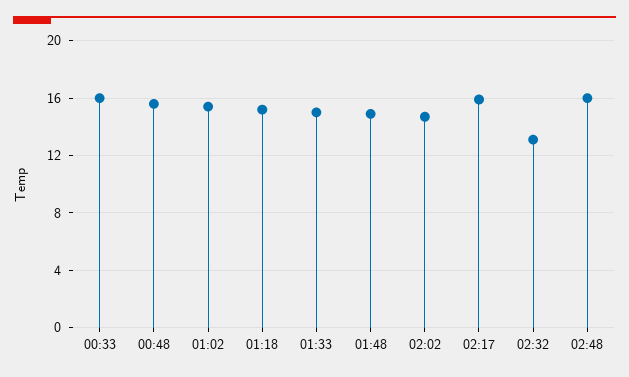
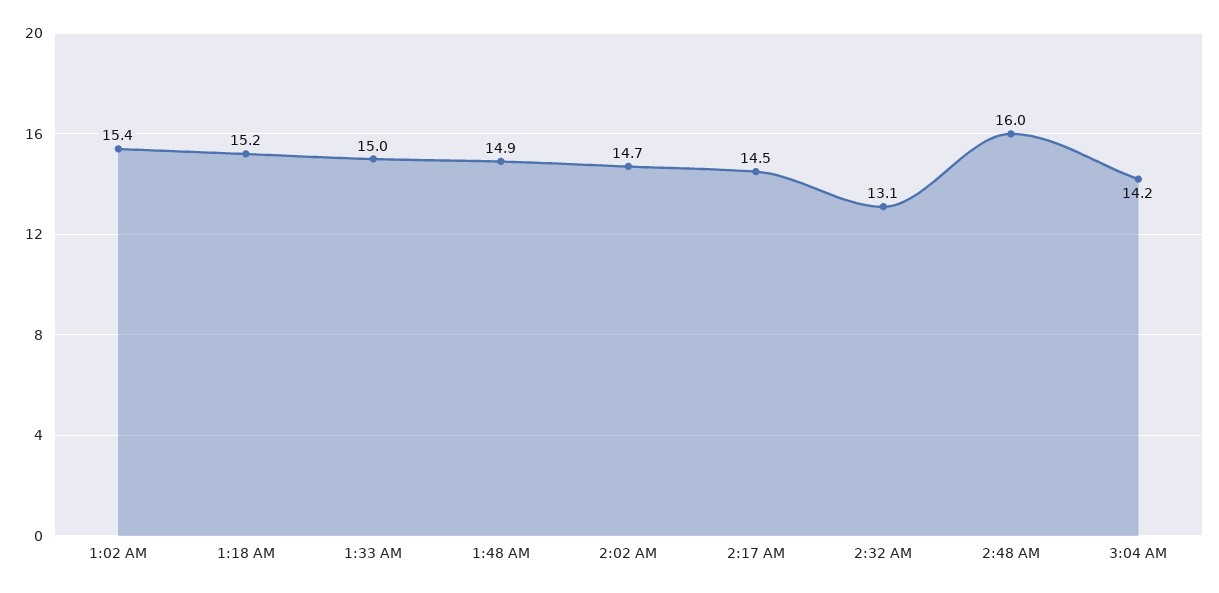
00:33: 16 -> none
00:48: 15.5 -> none
02:17: 16 -> 14.5
3:04 AM: none -> 14.2

